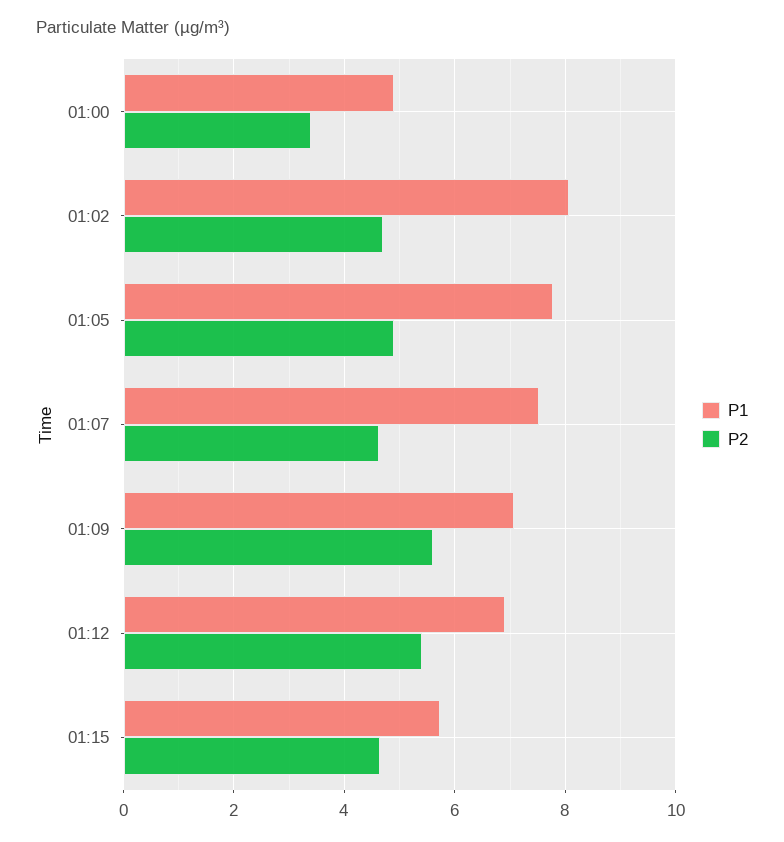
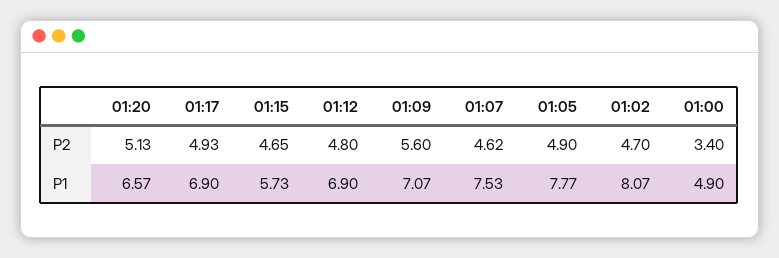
P2, 01:12: 5.4 -> 4.8
P2, 01:20: none -> 5.13
P2, 01:17: none -> 4.93
P1, 01:20: none -> 6.57
P1, 01:17: none -> 6.9

